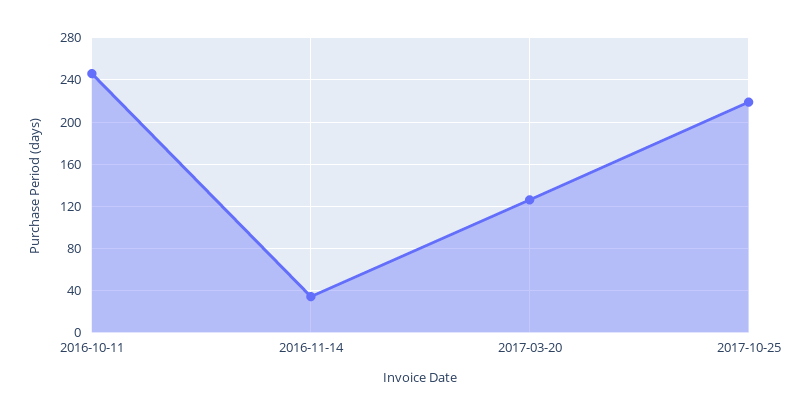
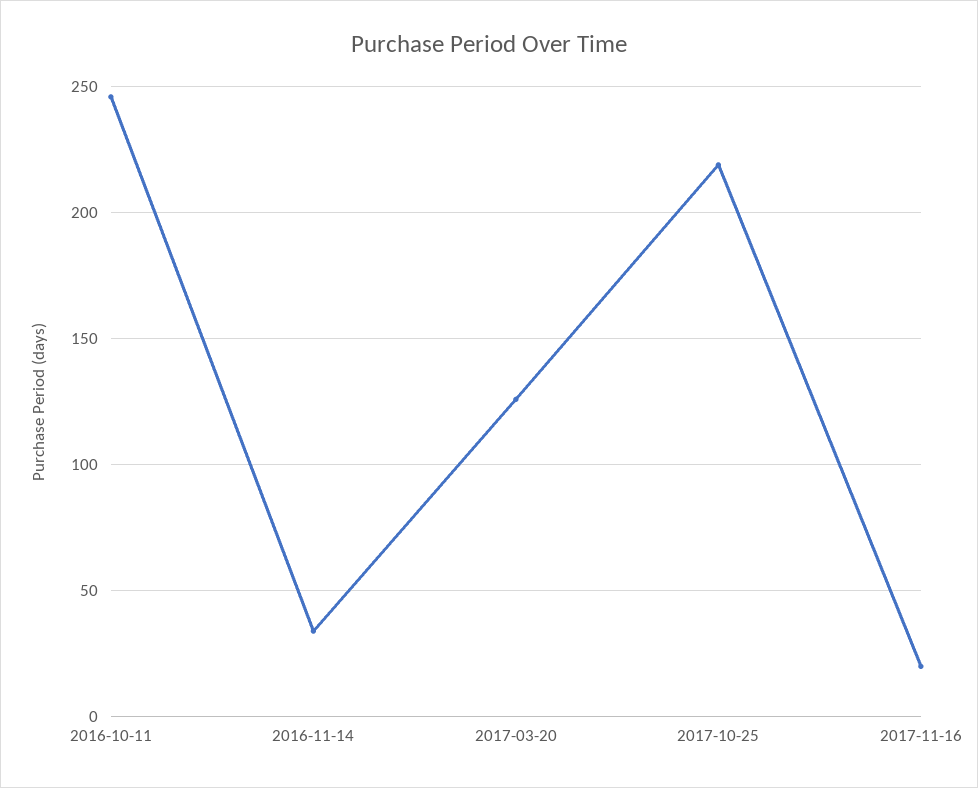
2017-11-16: none -> 20

